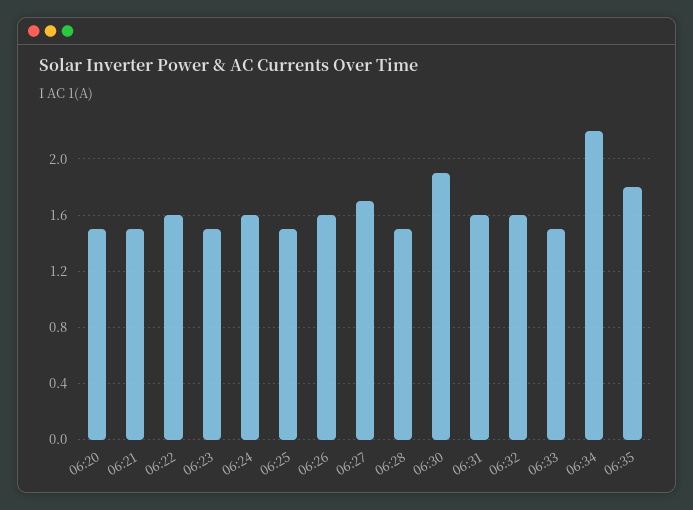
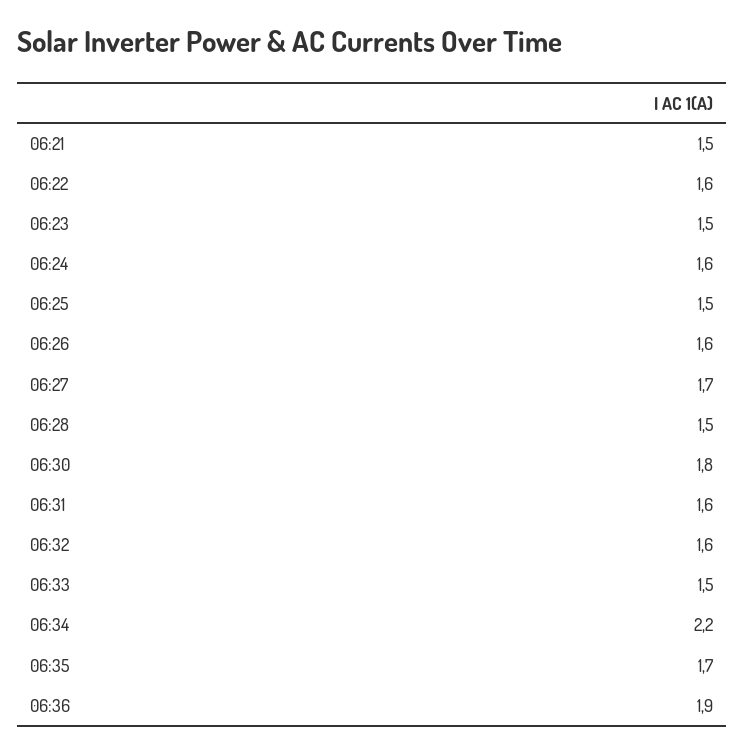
06:20: 1.5 -> none
06:30: 1.9 -> 1.8
06:35: 1.8 -> 1.7
06:36: none -> 1.9

